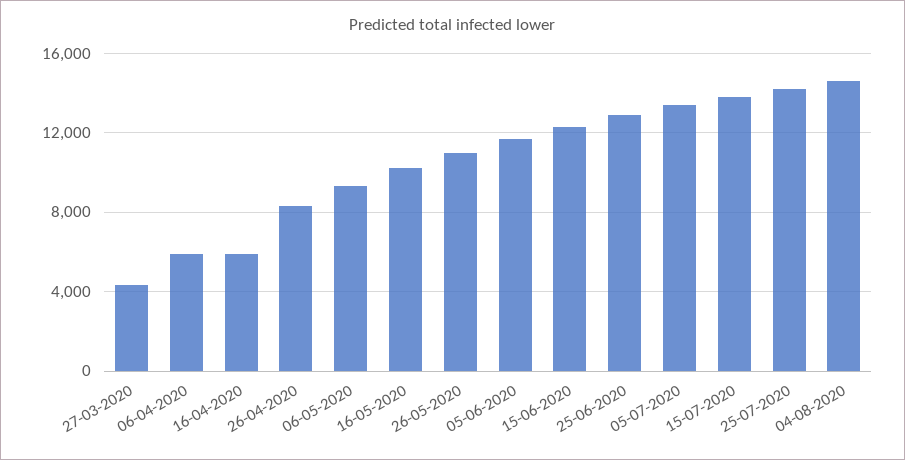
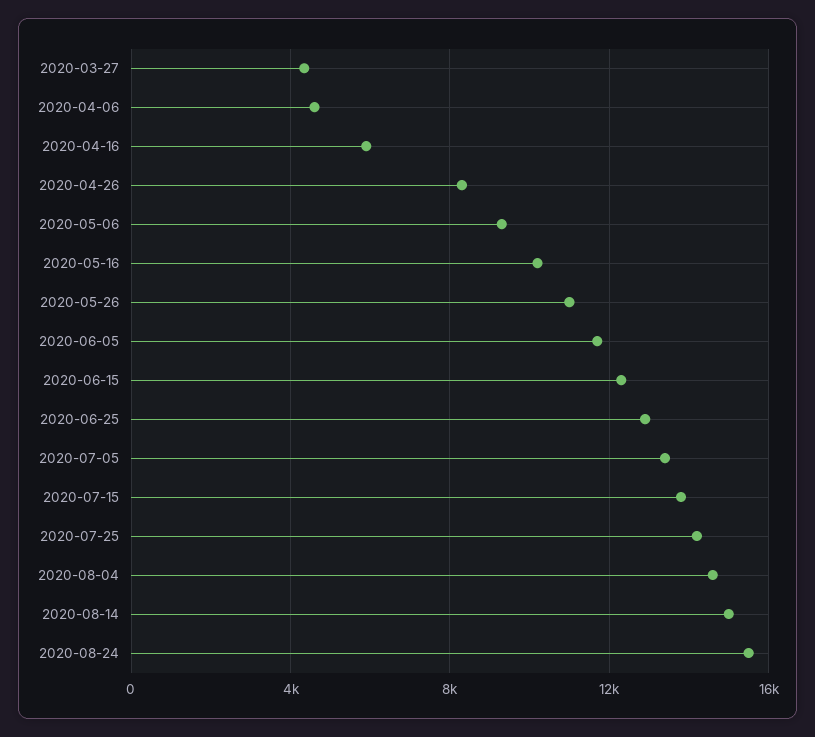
06-04-2020: 6000 -> 4500
2020-08-14: none -> 15000
2020-08-24: none -> 15500

